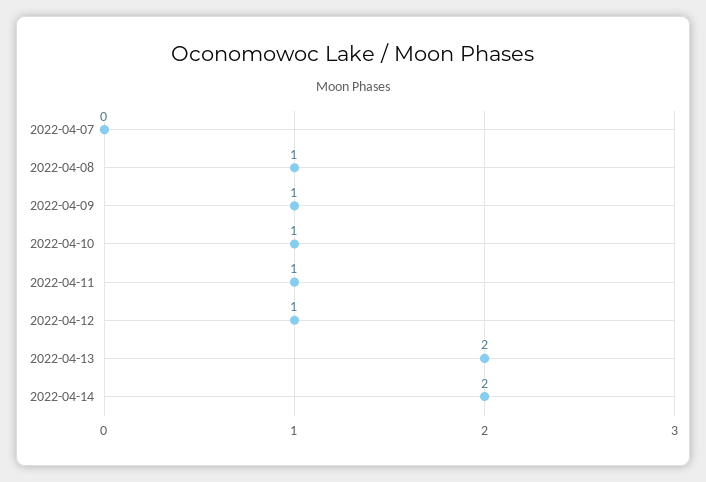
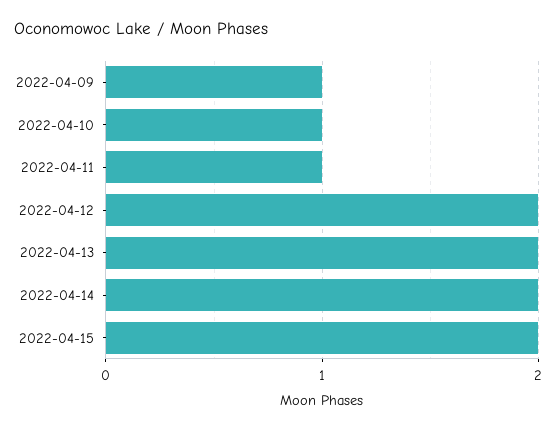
2022-04-07: 0 -> none
2022-04-08: 1 -> none
2022-04-12: 1 -> 2
2022-04-15: none -> 2

